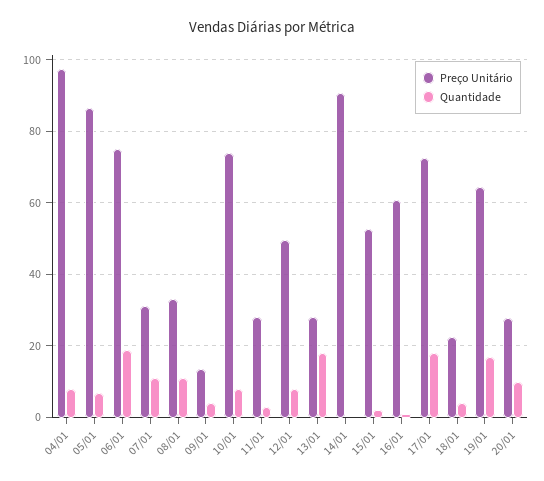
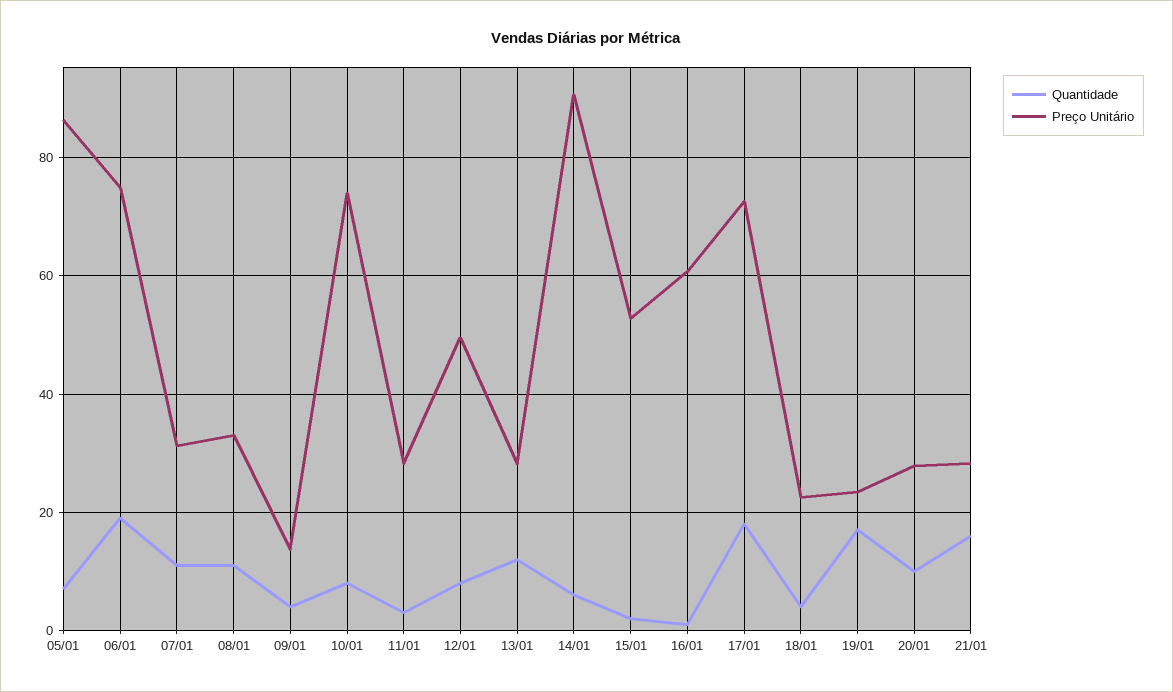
Preço Unitário, 04/01: 98 -> none
Quantidade, 04/01: 8 -> none
Quantidade, 13/01: 18 -> 12
Quantidade, 14/01: 0 -> 6
Preço Unitário, 19/01: 64 -> 24
Quantidade, 21/01: none -> 16
Preço Unitário, 21/01: none -> 28

